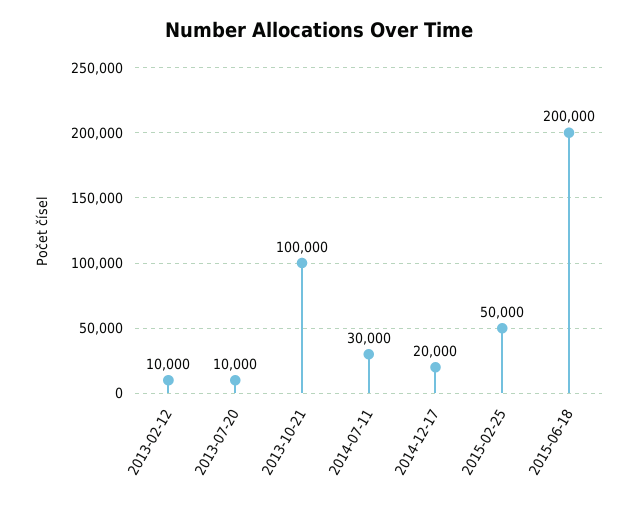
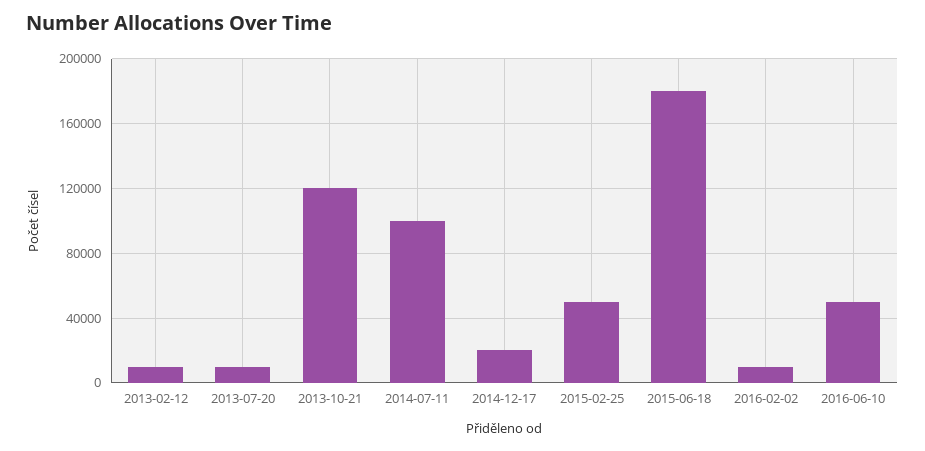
2013-10-21: 100000 -> 120000
2014-07-11: 30000 -> 100000
2015-06-18: 200000 -> 180000
2016-02-02: none -> 10000
2016-06-10: none -> 50000

